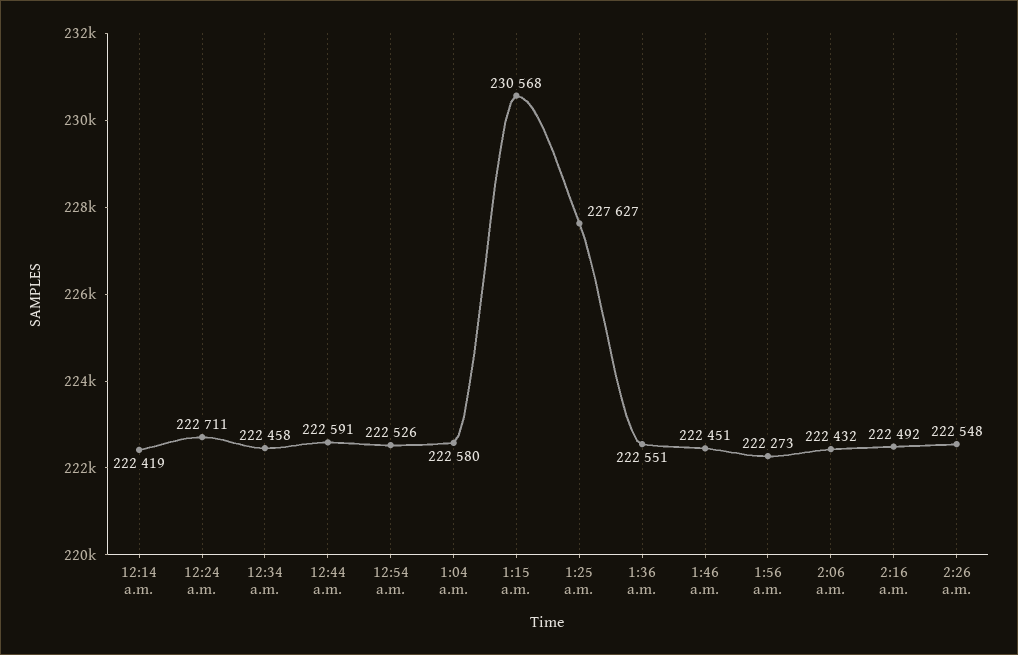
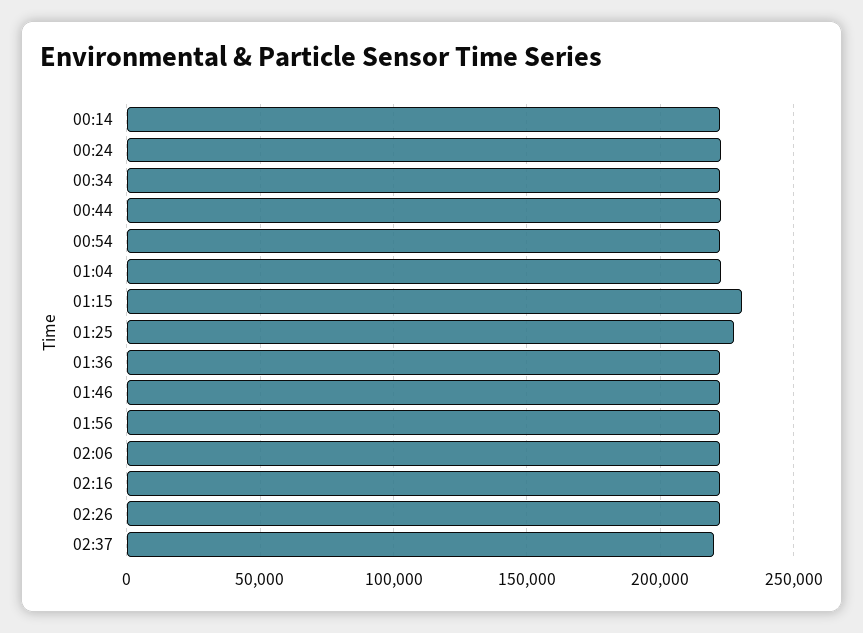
02:37: none -> 220000

